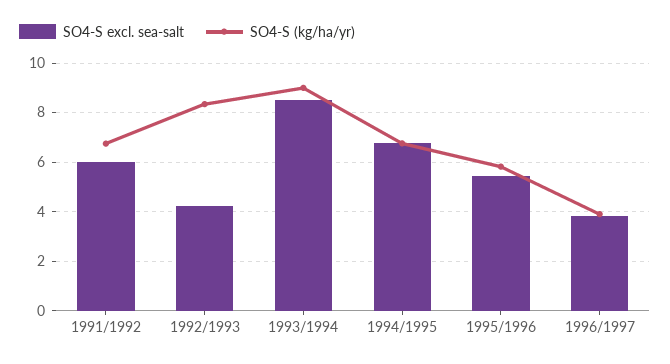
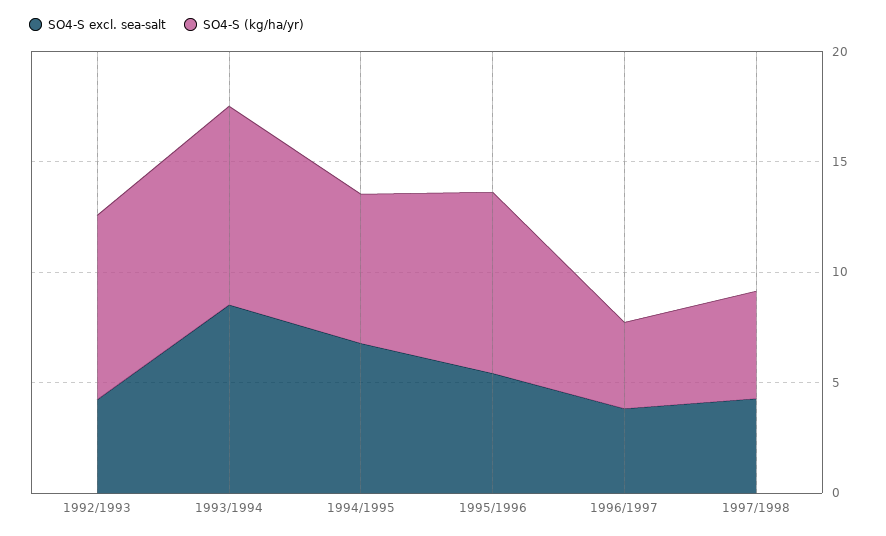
SO4-S excl. sea-salt, 1991/1992: 6 -> none
SO4-S (kg/ha/yr), 1991/1992: 6.75 -> none
SO4-S (kg/ha/yr), 1995/1996: 5.75 -> 8
SO4-S excl. sea-salt, 1997/1998: none -> 4
SO4-S (kg/ha/yr), 1997/1998: none -> 5

